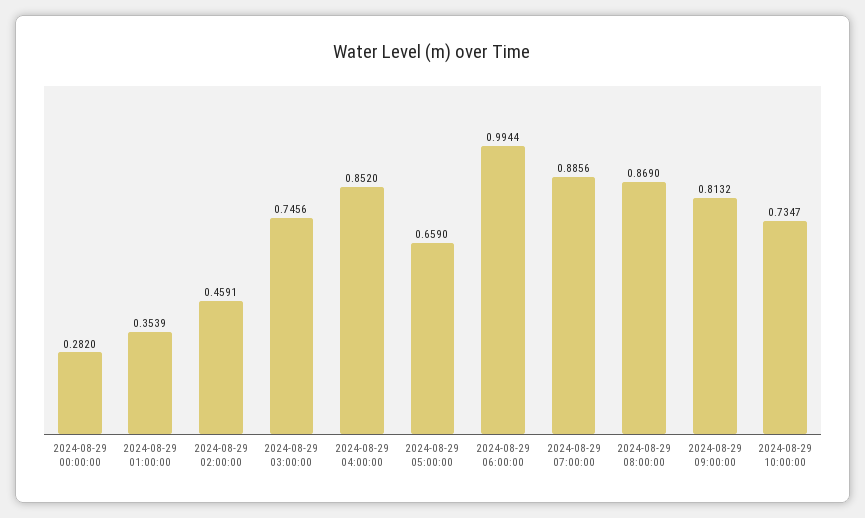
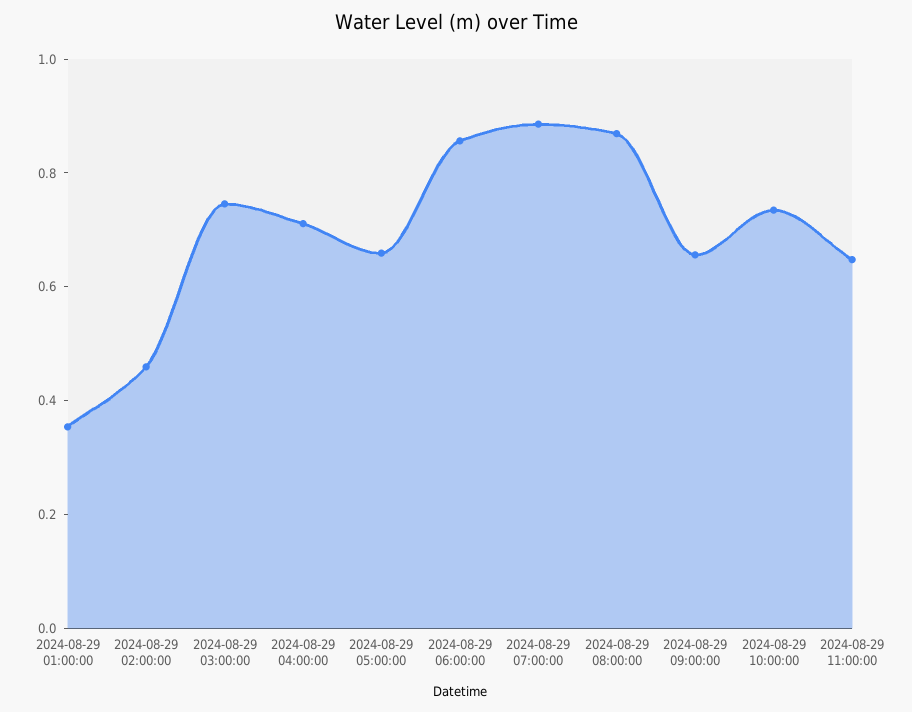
2024-08-29 00:00:00: 0.282 -> none
2024-08-29 04:00:00: 0.852 -> 0.7
2024-08-29 06:00:00: 0.9944 -> 0.85
2024-08-29 09:00:00: 0.8132 -> 0.65
2024-08-29 11:00:00: none -> 0.65

